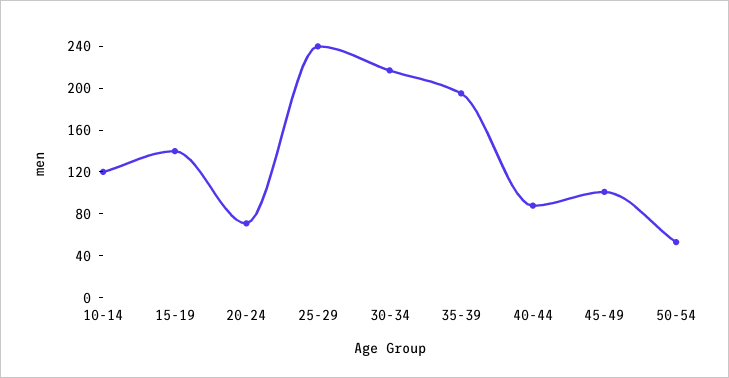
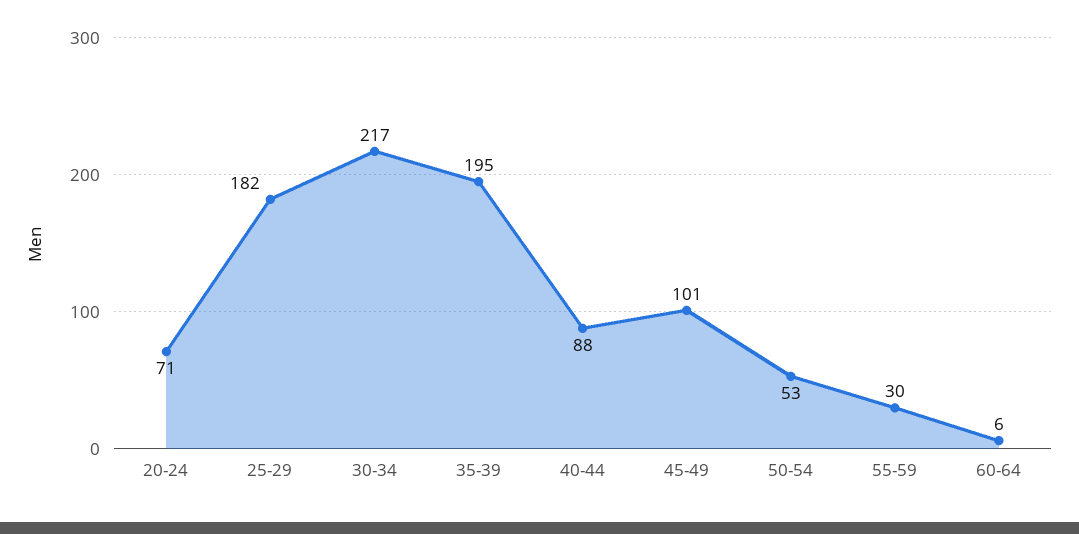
10-14: 120 -> none
15-19: 140 -> none
25-29: 240 -> 182
55-59: none -> 30
60-64: none -> 6

